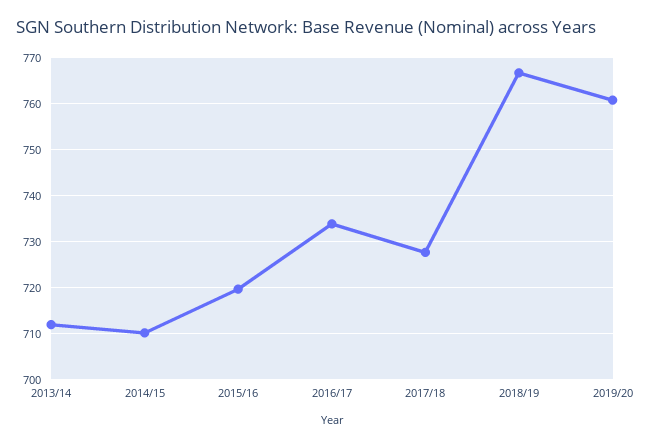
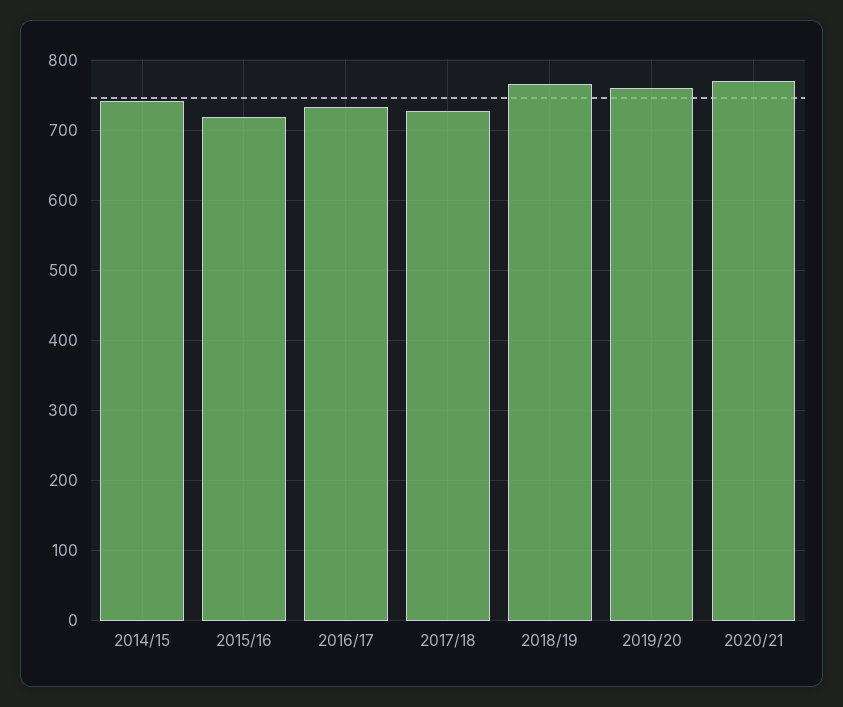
2013/14: 712 -> none
2014/15: 710 -> 740
2020/21: none -> 770

